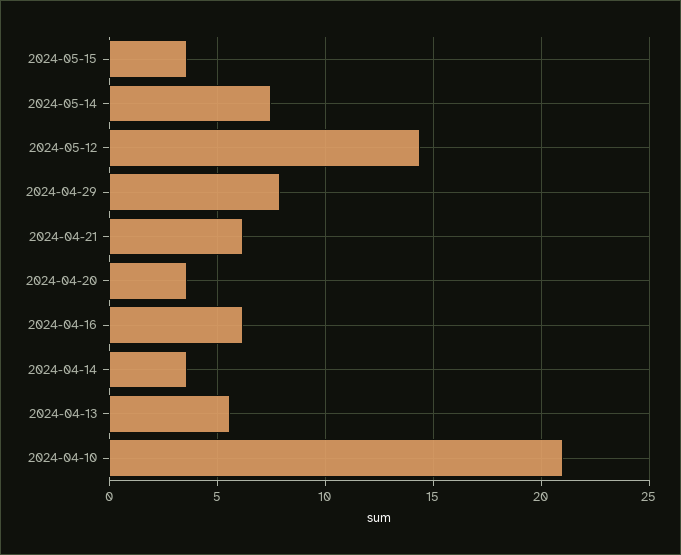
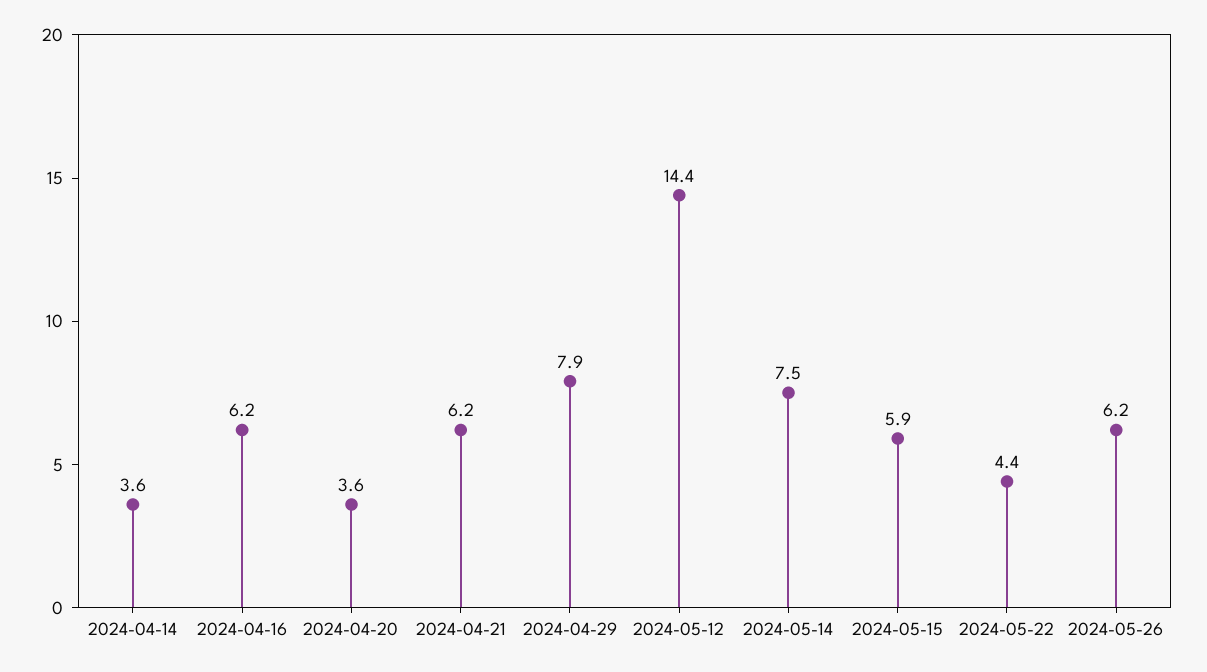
2024-05-15: 3.5 -> 5.9
2024-04-13: 5.5 -> none
2024-04-10: 21 -> none
2024-05-22: none -> 4.4
2024-05-26: none -> 6.2

